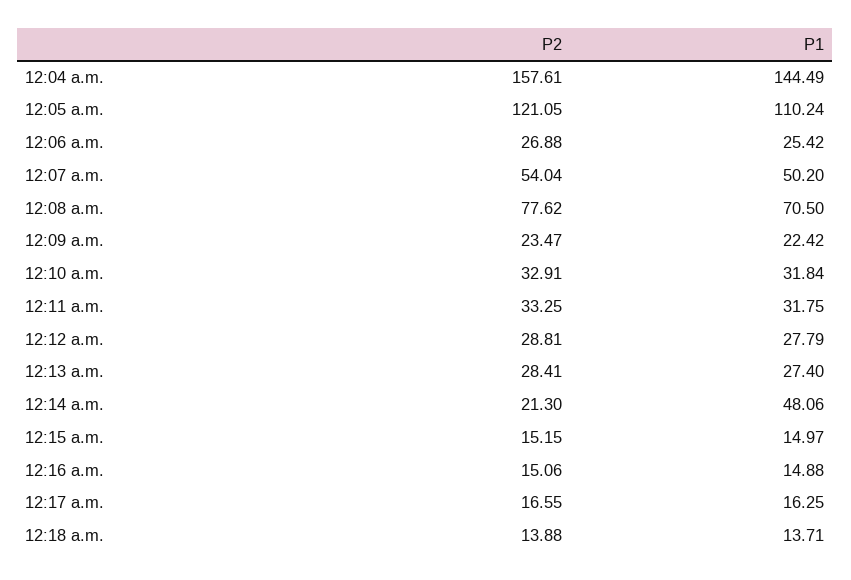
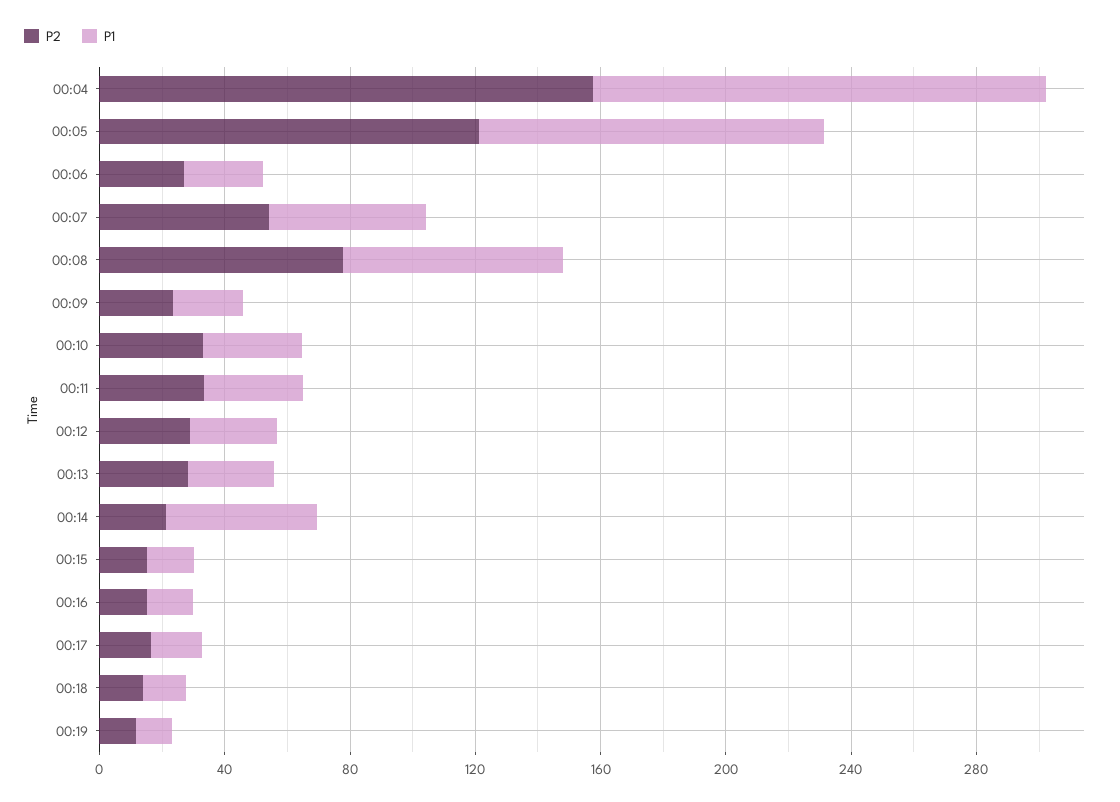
P2, 00:19: none -> 10
P1, 00:19: none -> 10

